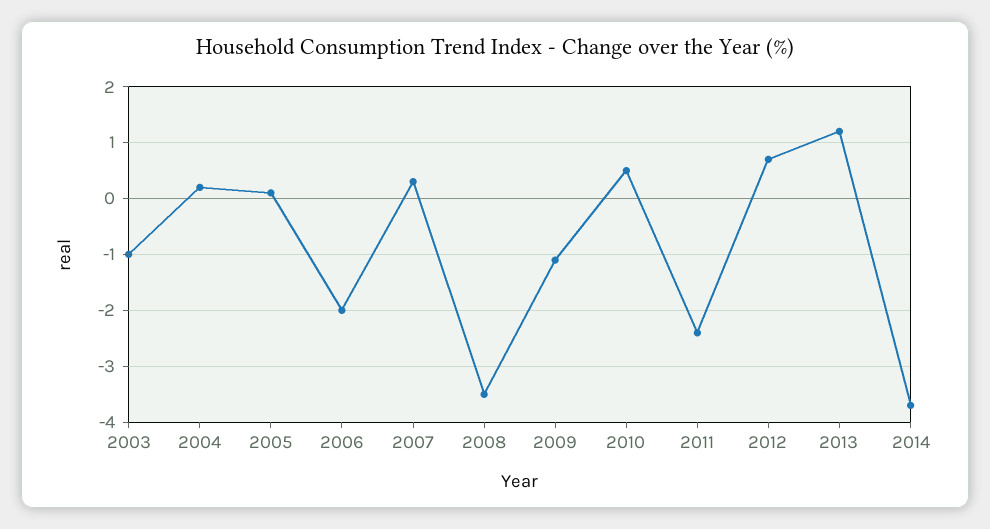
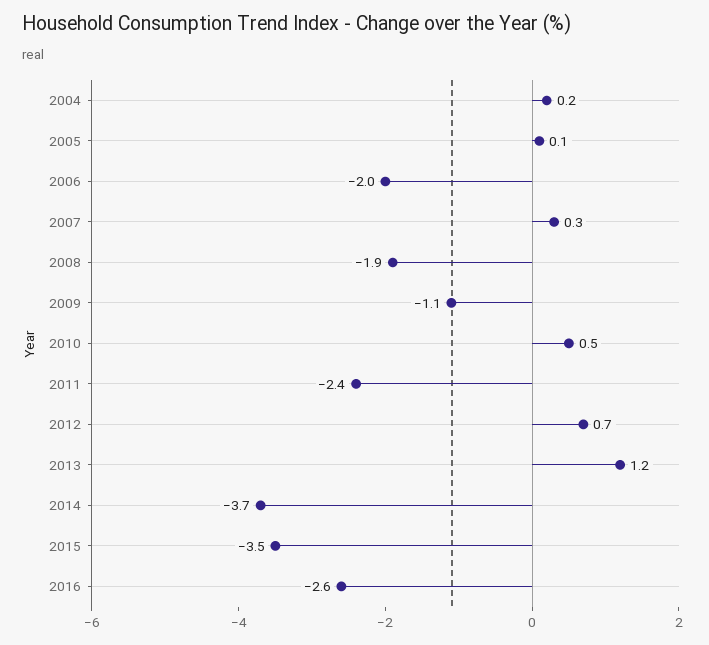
2003: -1 -> none
2008: -3.5 -> -1.9
2015: none -> -3.5
2016: none -> -2.6

